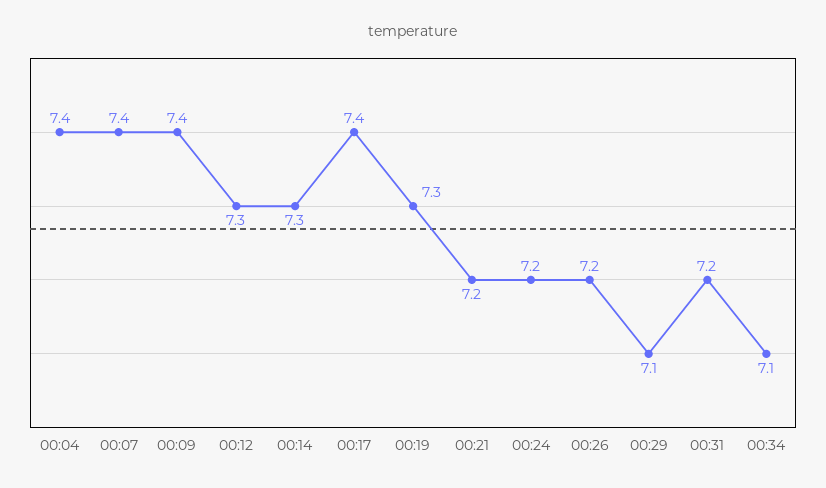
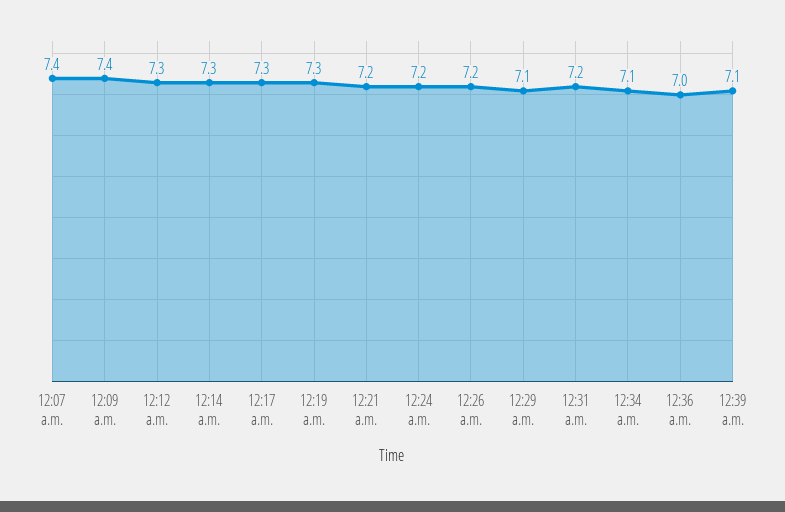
00:04: 7.4 -> none
00:17: 7.4 -> 7.3
12:36 a.m.: none -> 7
12:39 a.m.: none -> 7.1

